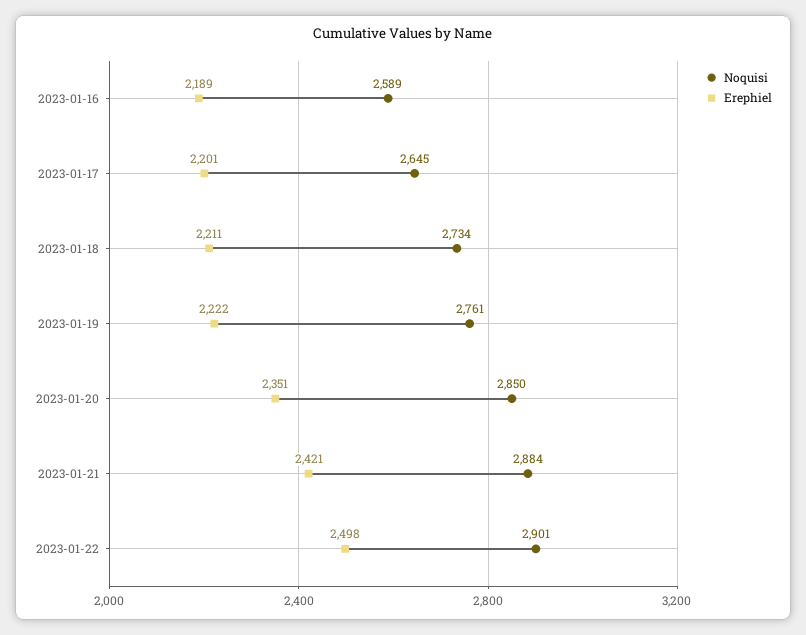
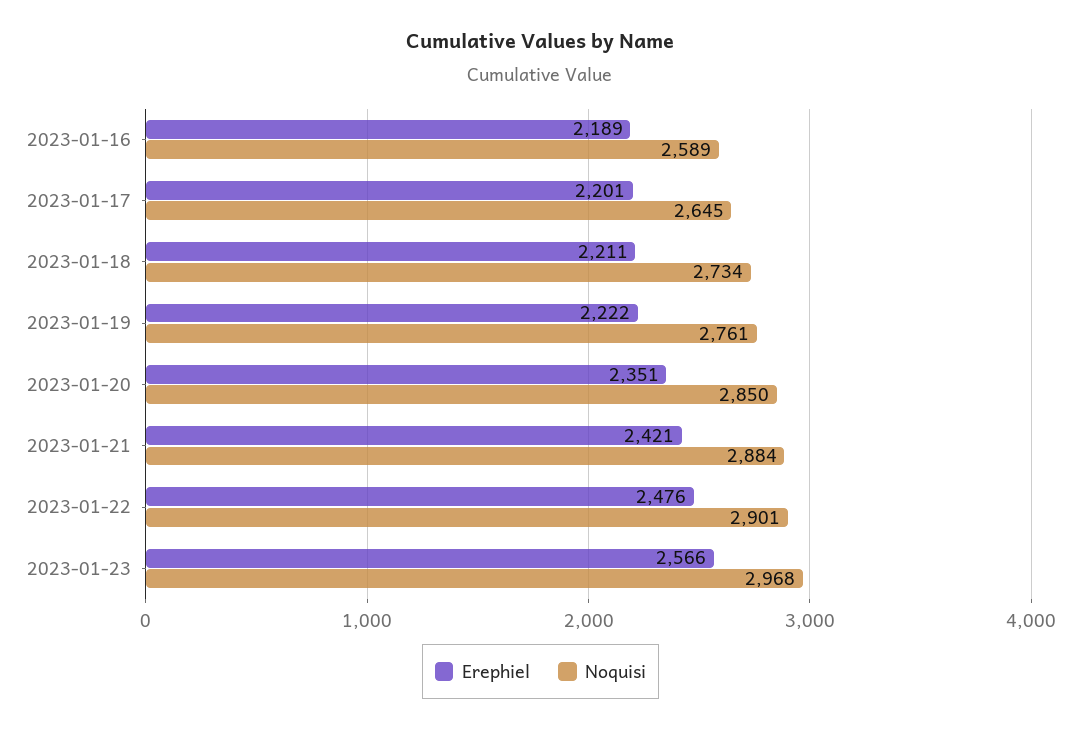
Erephiel, 2023-01-22: 2498 -> 2476
Erephiel, 2023-01-23: none -> 2566
Noquisi, 2023-01-23: none -> 2968

